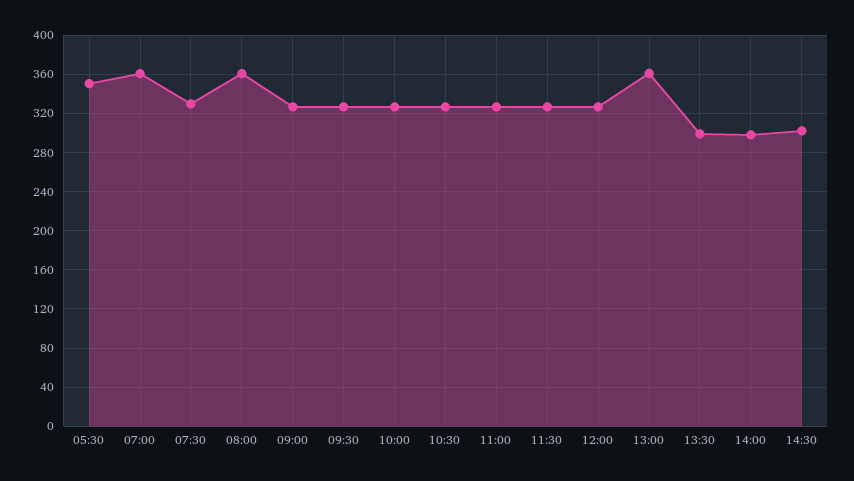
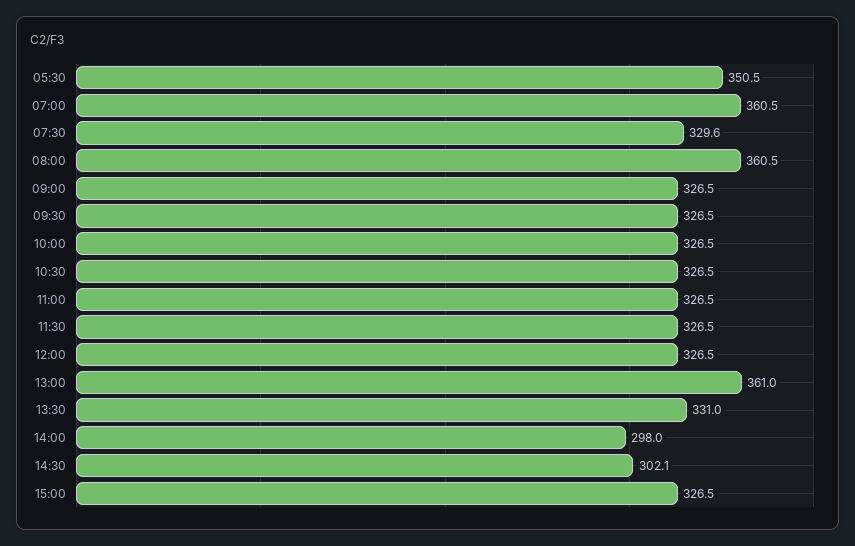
13:30: 300 -> 331
15:00: none -> 326.5

